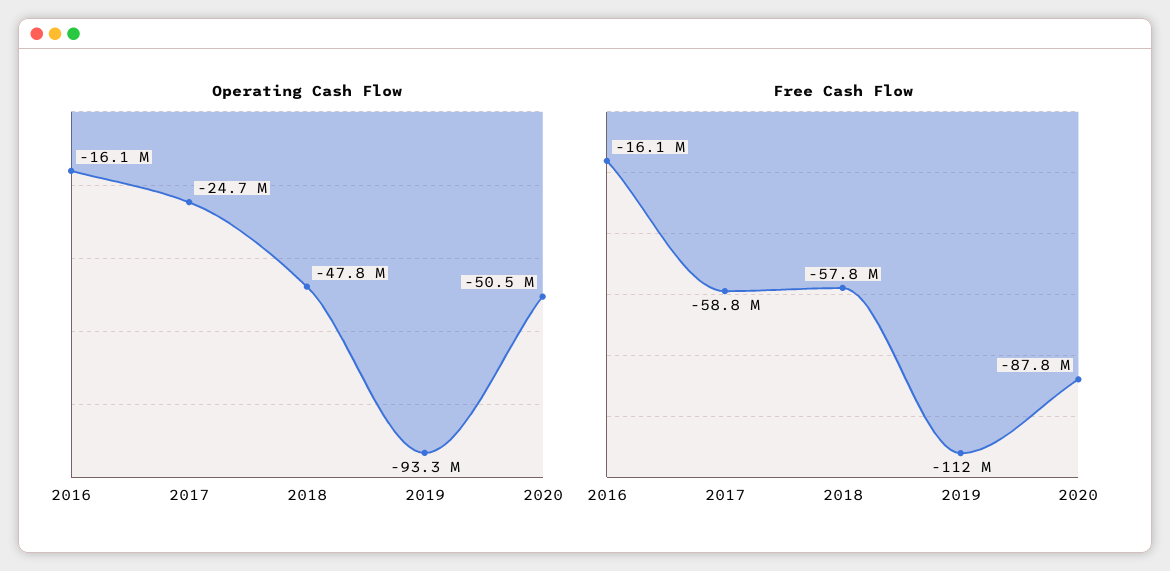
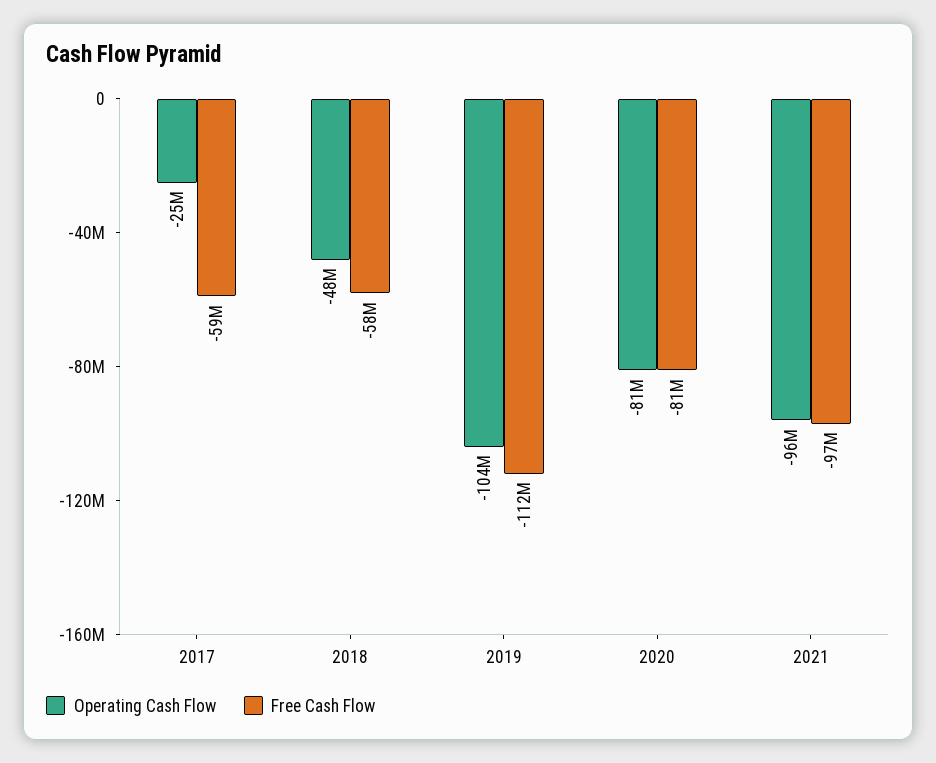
Operating Cash Flow, 2016: -16100000 -> none
Operating Cash Flow, 2019: -93300000 -> -104000000
Operating Cash Flow, 2020: -50500000 -> -81000000
Free Cash Flow, 2016: -16100000 -> none
Free Cash Flow, 2020: -87800000 -> -81000000
Operating Cash Flow, 2021: none -> -96000000
Free Cash Flow, 2021: none -> -97000000

